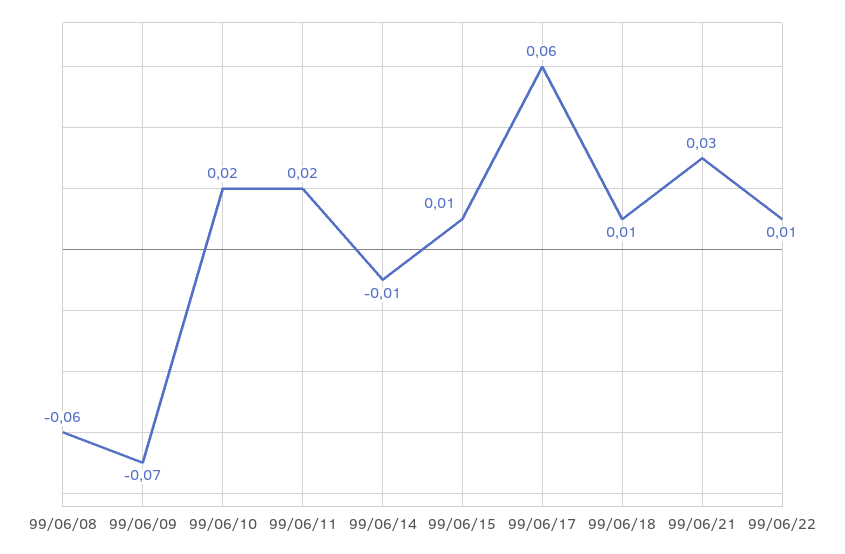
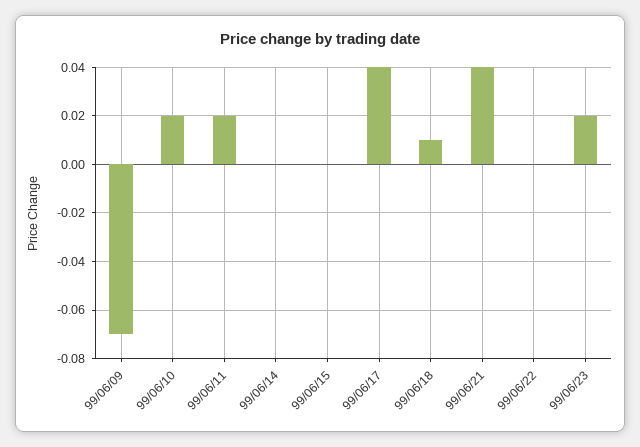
99/06/08: -0.06 -> none
99/06/14: -0.01 -> 0
99/06/15: 0.01 -> 0
99/06/17: 0.06 -> 0.04
99/06/21: 0.03 -> 0.04
99/06/22: 0.01 -> 0
99/06/23: none -> 0.02

